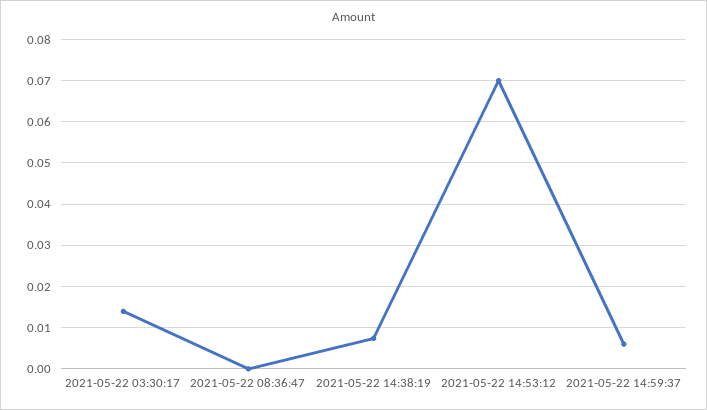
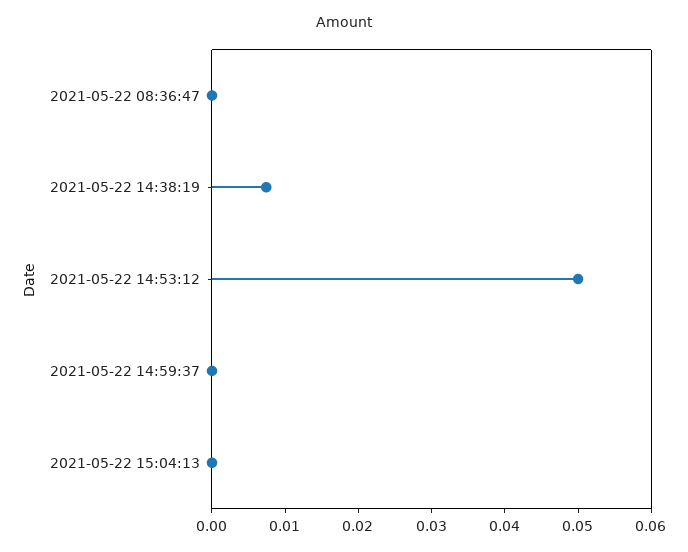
2021-05-22 03:30:17: 0.014 -> none
2021-05-22 14:53:12: 0.07 -> 0.05
2021-05-22 14:59:37: 0.006 -> 0
2021-05-22 15:04:13: none -> 0

